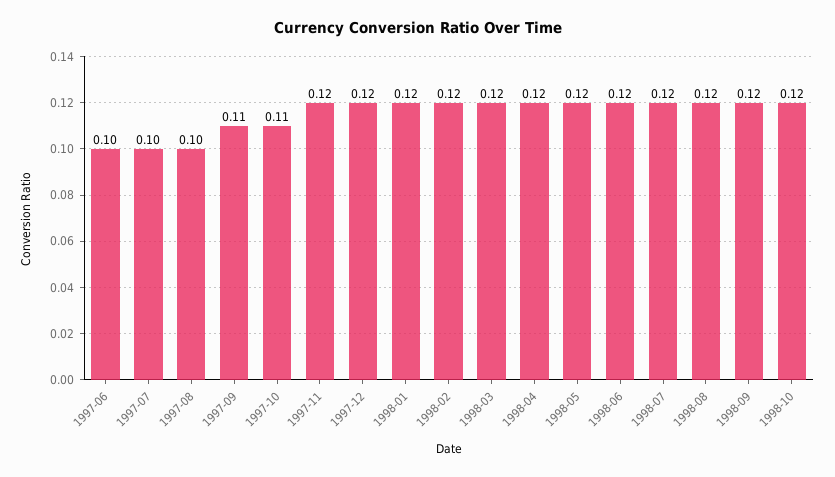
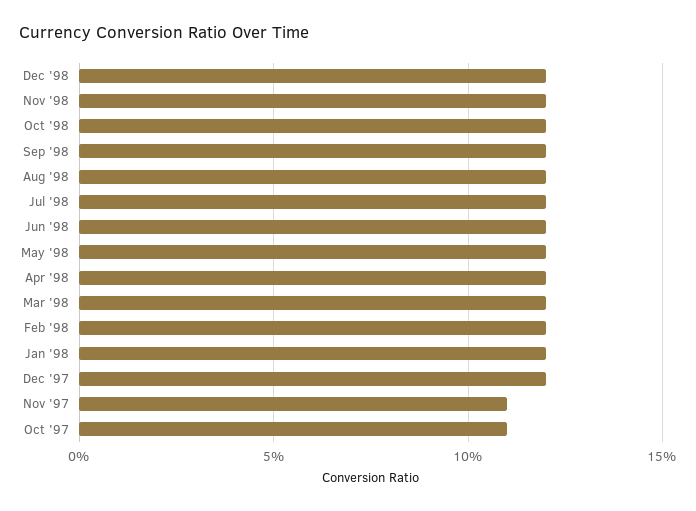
1997-06: 0.1 -> none
1997-07: 0.1 -> none
1997-08: 0.1 -> none
1997-09: 0.11 -> none
1997-11: 0.12 -> 0.11
Dec '98: none -> 0.12
Nov '98: none -> 0.12

